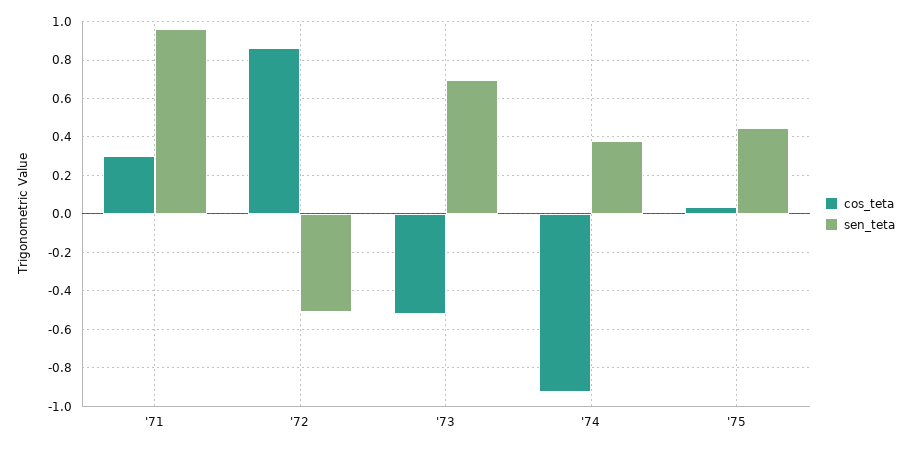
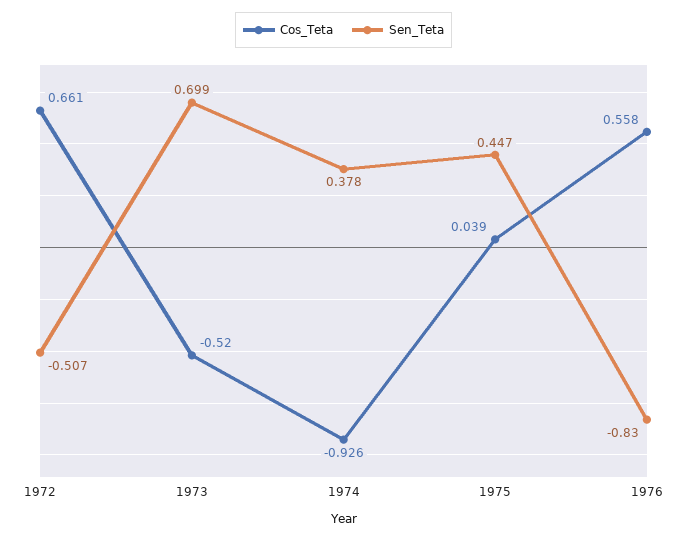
cos_teta, '71: 0.3 -> none
sen_teta, '71: 0.95 -> none
cos_teta, '72: 0.85 -> 0.661
cos_teta, 1976: none -> 0.558
sen_teta, 1976: none -> -0.83

